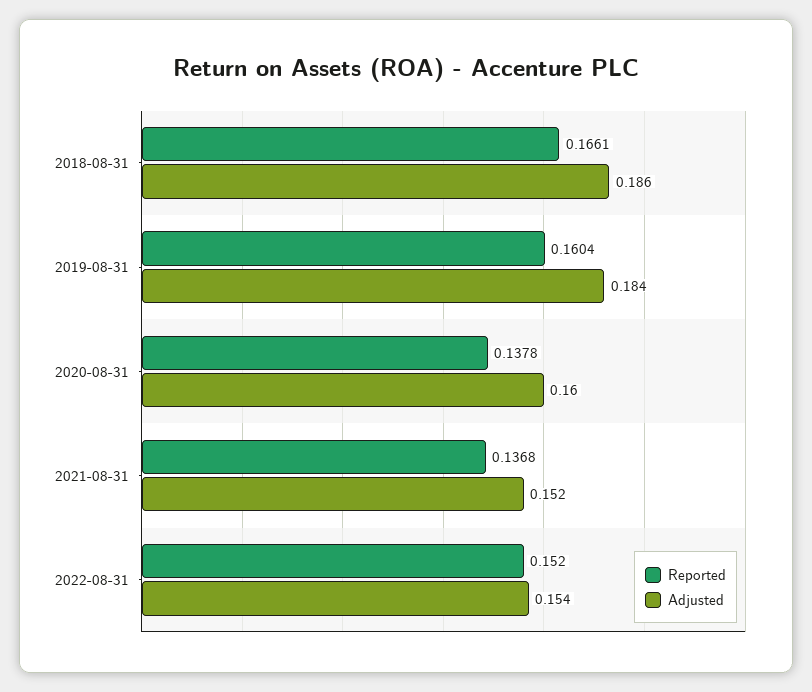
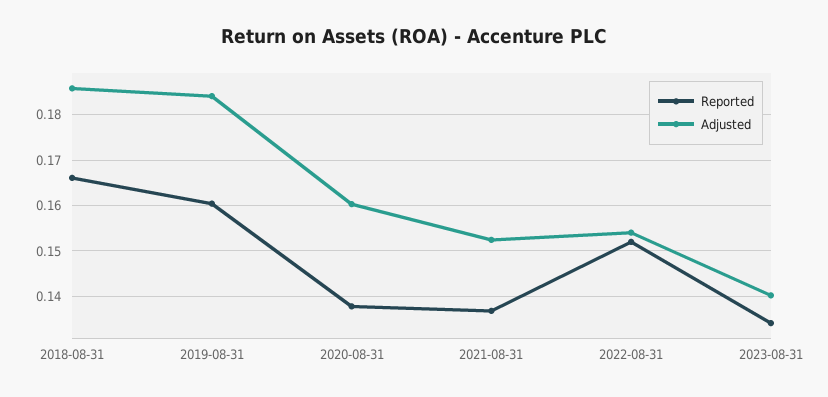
Reported, 2023-08-31: none -> 0.134
Adjusted, 2023-08-31: none -> 0.14

